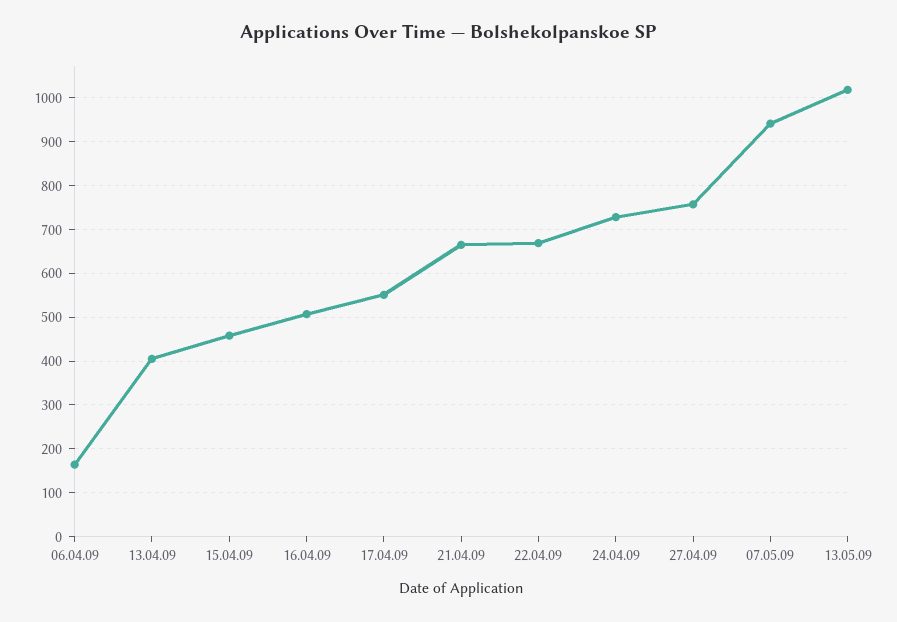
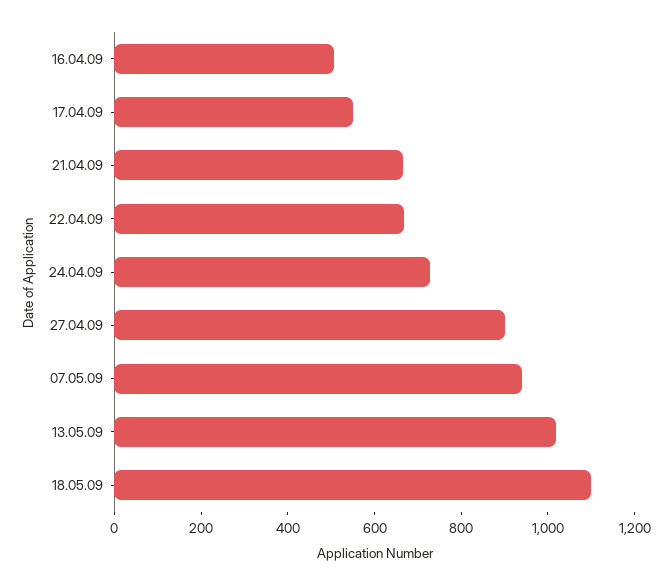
06.04.09: 160 -> none
13.04.09: 400 -> none
15.04.09: 460 -> none
27.04.09: 760 -> 900
18.05.09: none -> 1100

